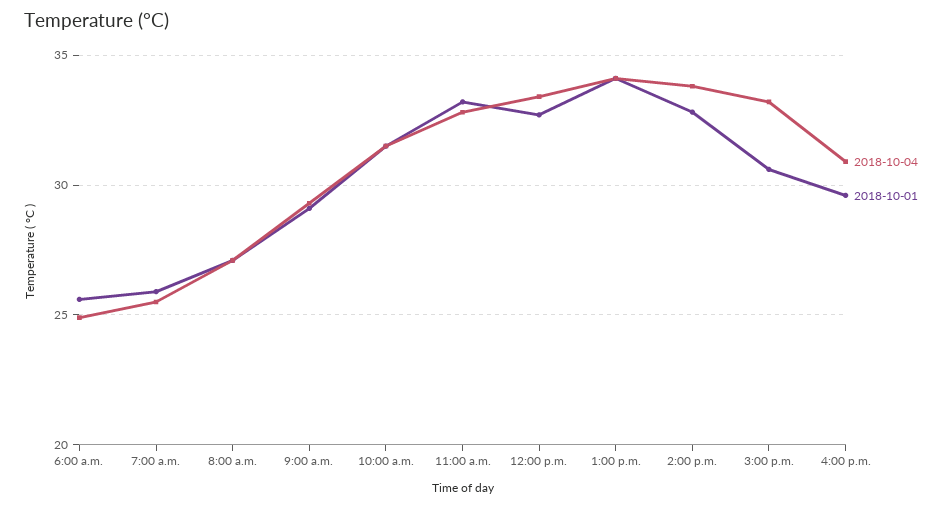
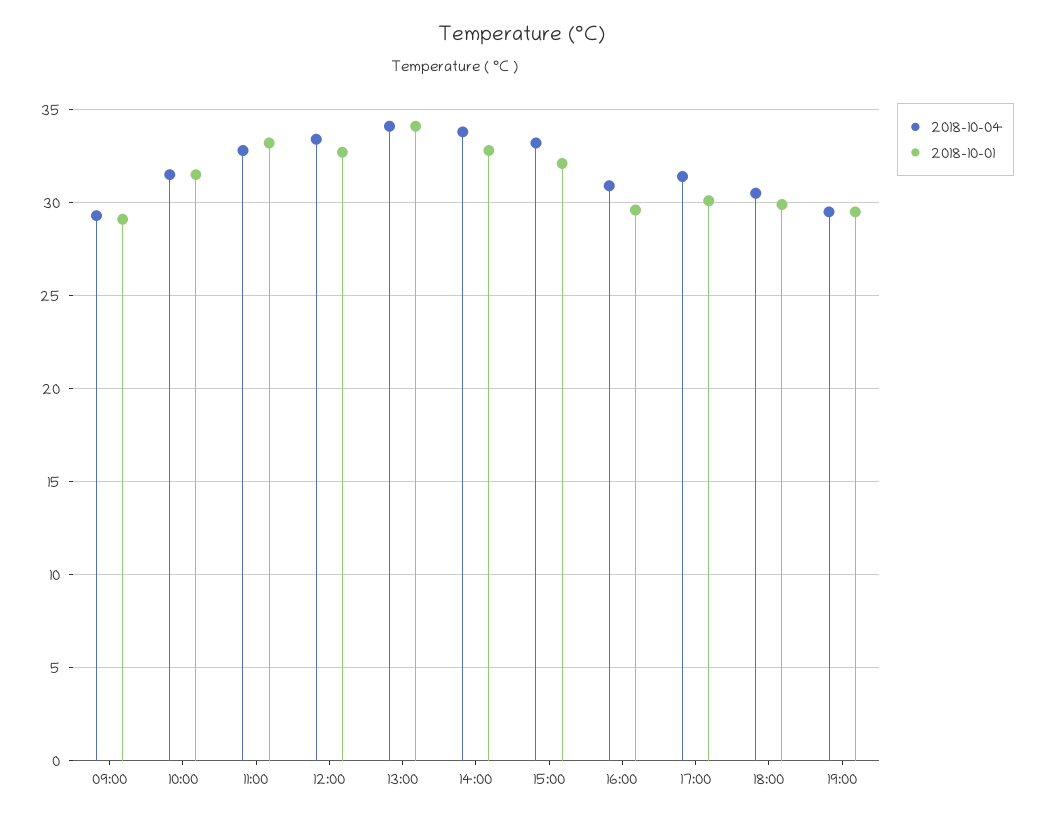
2018-10-04, 6:00 a.m.: 25 -> none
2018-10-01, 6:00 a.m.: 25.5 -> none
2018-10-04, 7:00 a.m.: 25.5 -> none
2018-10-01, 7:00 a.m.: 26 -> none
2018-10-04, 8:00 a.m.: 27 -> none
2018-10-01, 8:00 a.m.: 27 -> none
2018-10-01, 3:00 p.m.: 30.5 -> 32
2018-10-04, 17:00: none -> 31.5
2018-10-01, 17:00: none -> 30
2018-10-04, 18:00: none -> 30.5
2018-10-01, 18:00: none -> 30
2018-10-04, 19:00: none -> 29.5
2018-10-01, 19:00: none -> 29.5

